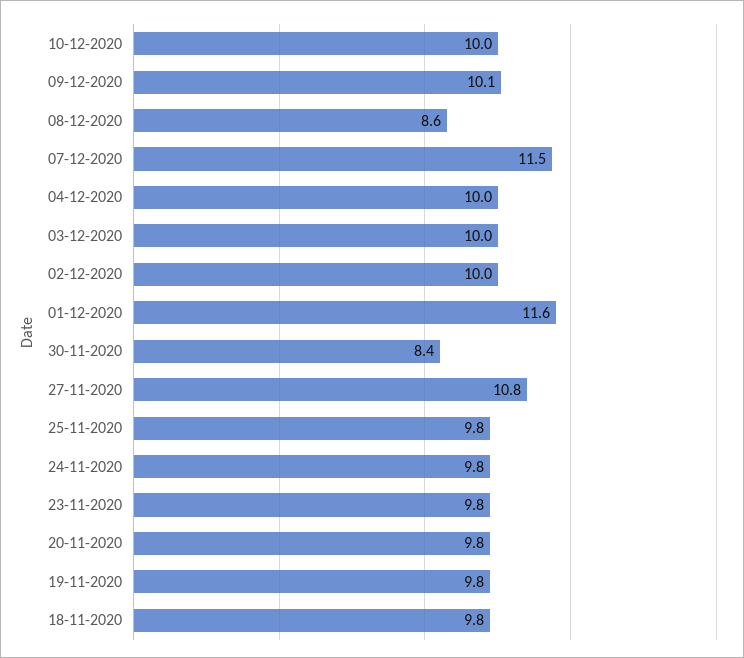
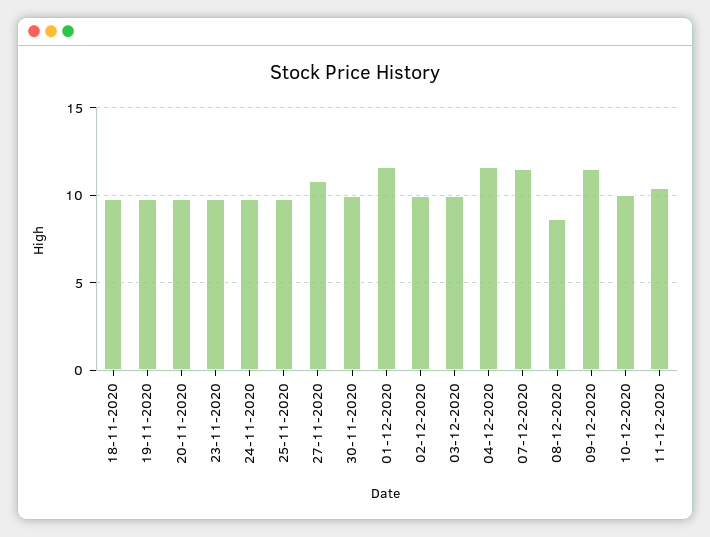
09-12-2020: 10.1 -> 11.5
04-12-2020: 10 -> 11.5
30-11-2020: 8.4 -> 10
11-12-2020: none -> 10.5

